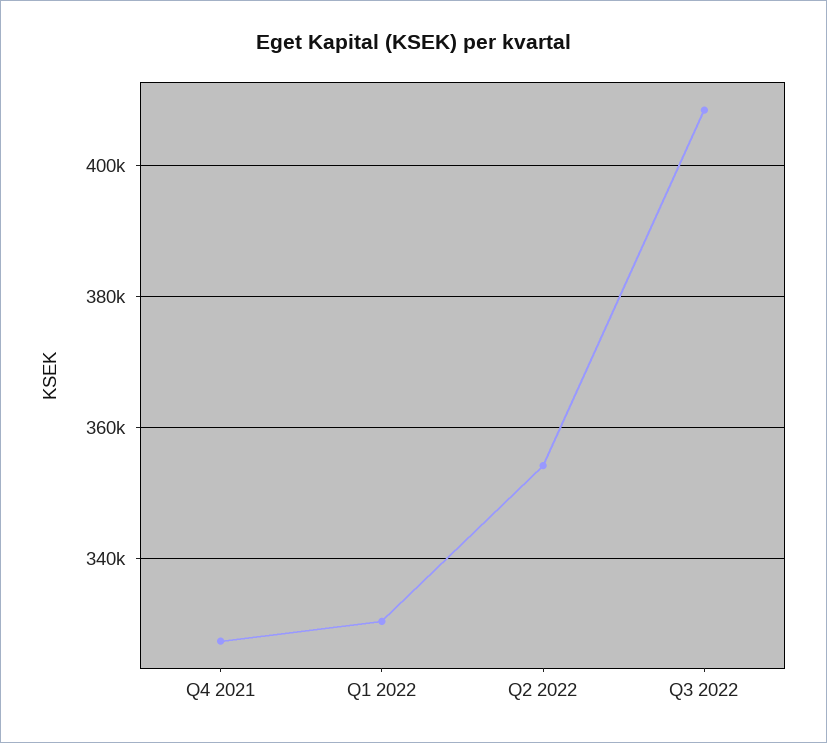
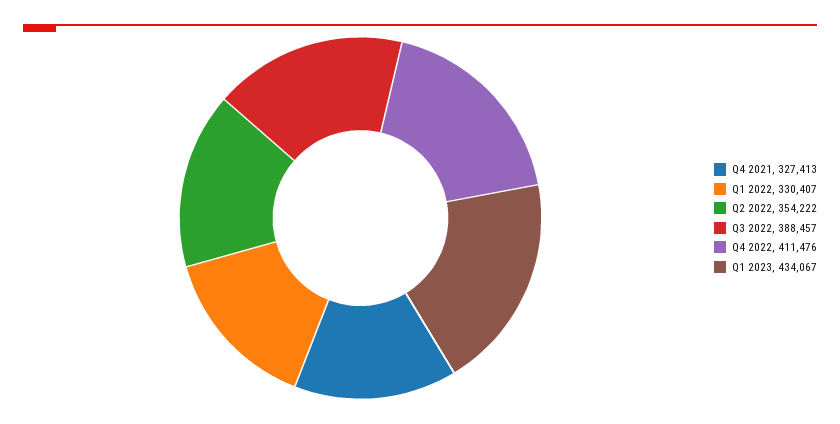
Q3 2022: 408000 -> 388457
Q4 2022: none -> 411476
Q1 2023: none -> 434067

